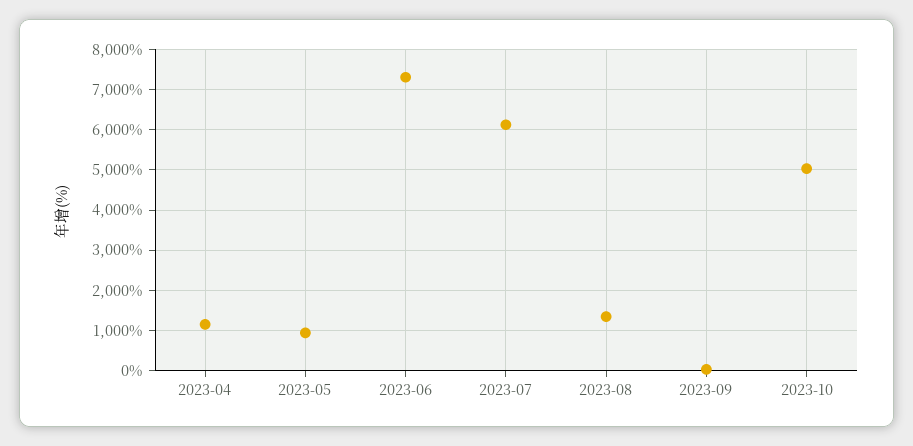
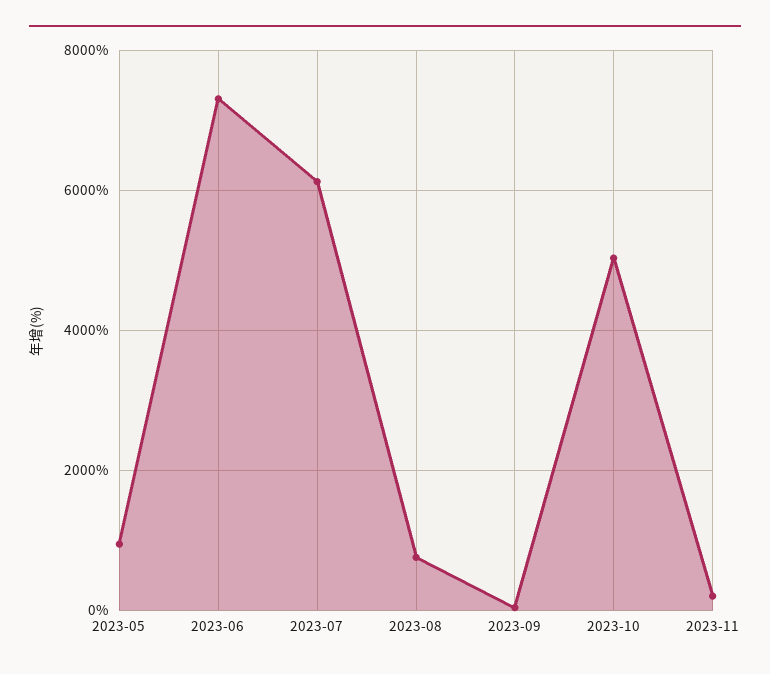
2023-04: 1200 -> none
2023-08: 1400 -> 800
2023-11: none -> 200

